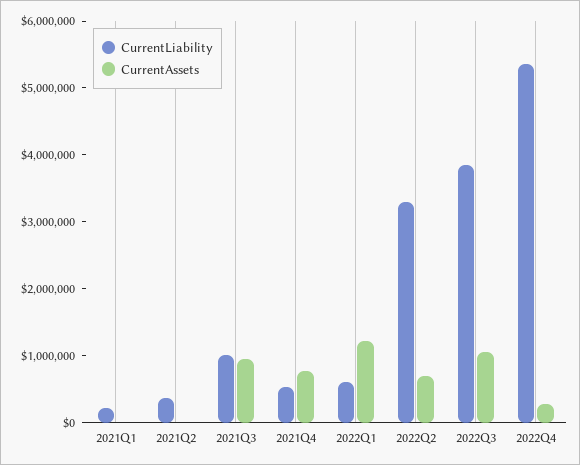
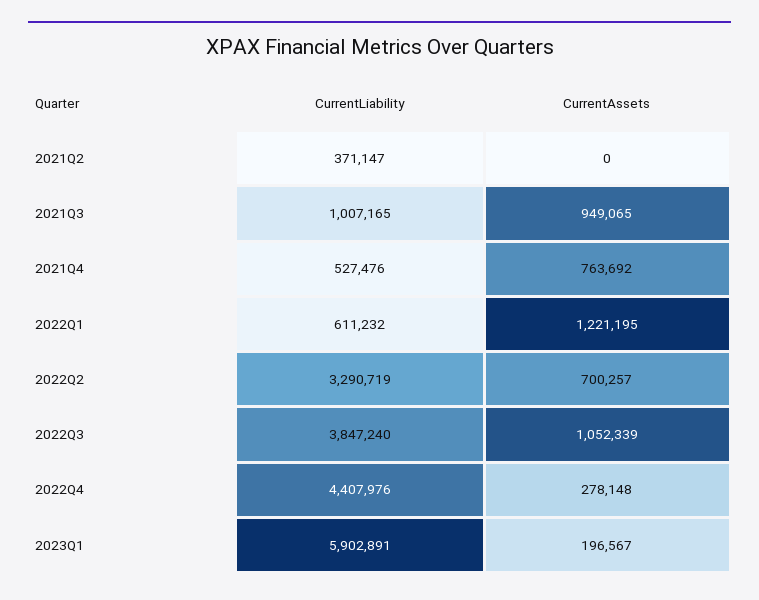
CurrentLiability, 2021Q1: 200000 -> none
CurrentAssets, 2021Q1: 0 -> none
CurrentLiability, 2022Q4: 5400000 -> 4407976
CurrentLiability, 2023Q1: none -> 5902891
CurrentAssets, 2023Q1: none -> 196567

